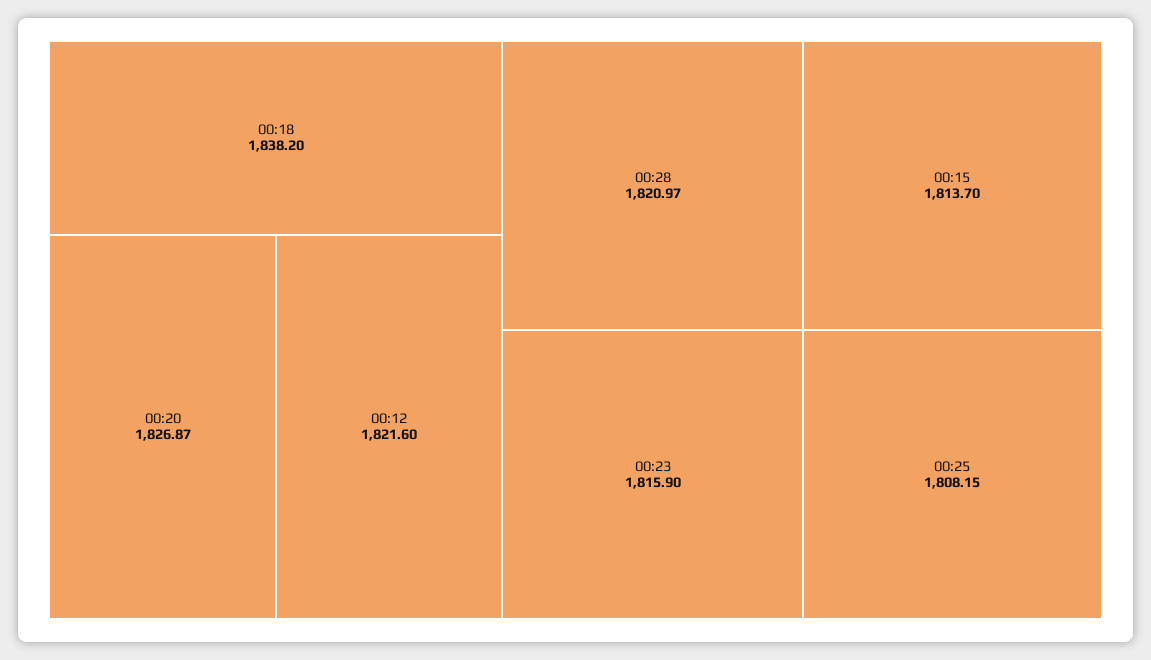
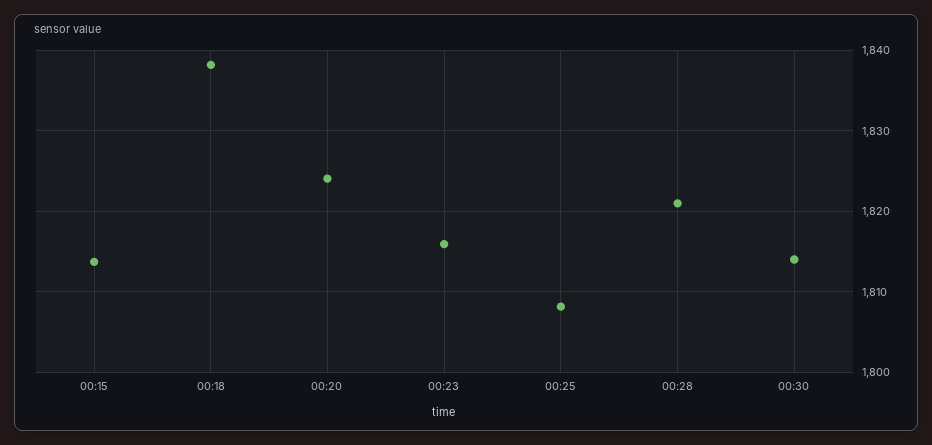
00:20: 1826.87 -> 1824
00:12: 1821.6 -> none
00:30: none -> 1814

